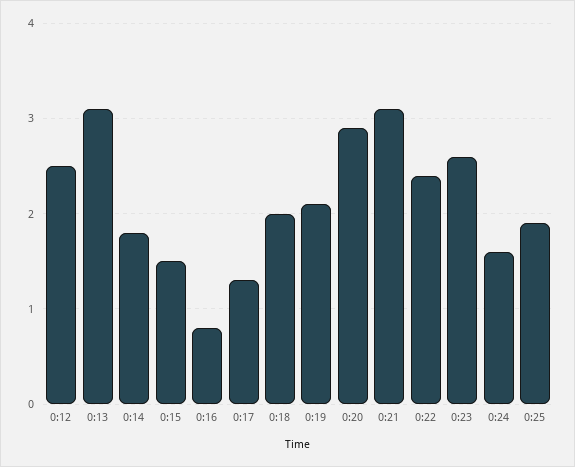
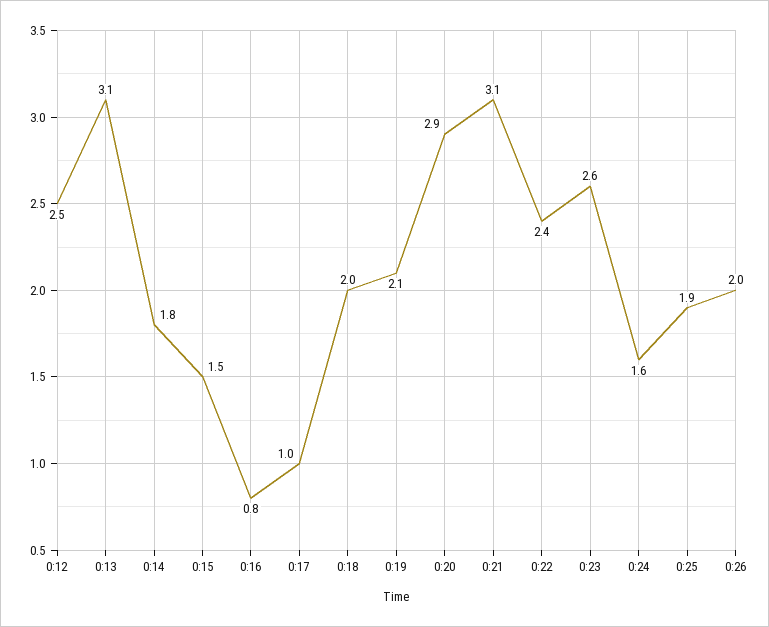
0:17: 1.3 -> 1
0:26: none -> 2

